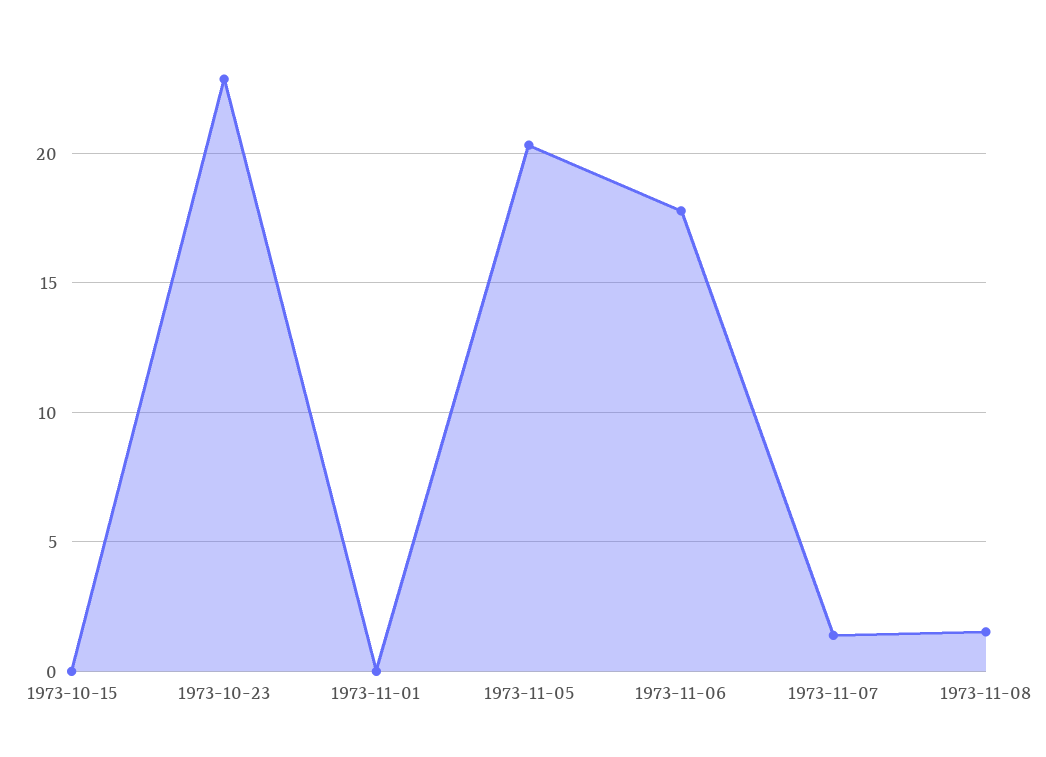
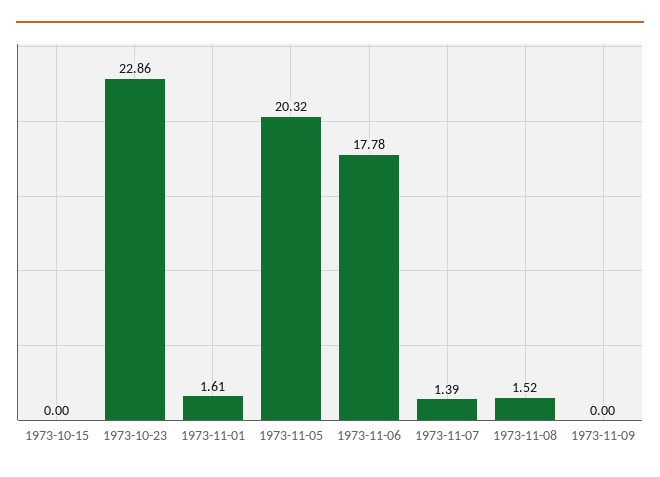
1973-11-01: 0 -> 1.61
1973-11-09: none -> 0

